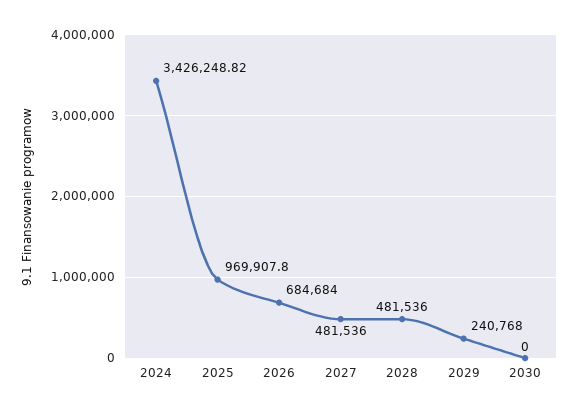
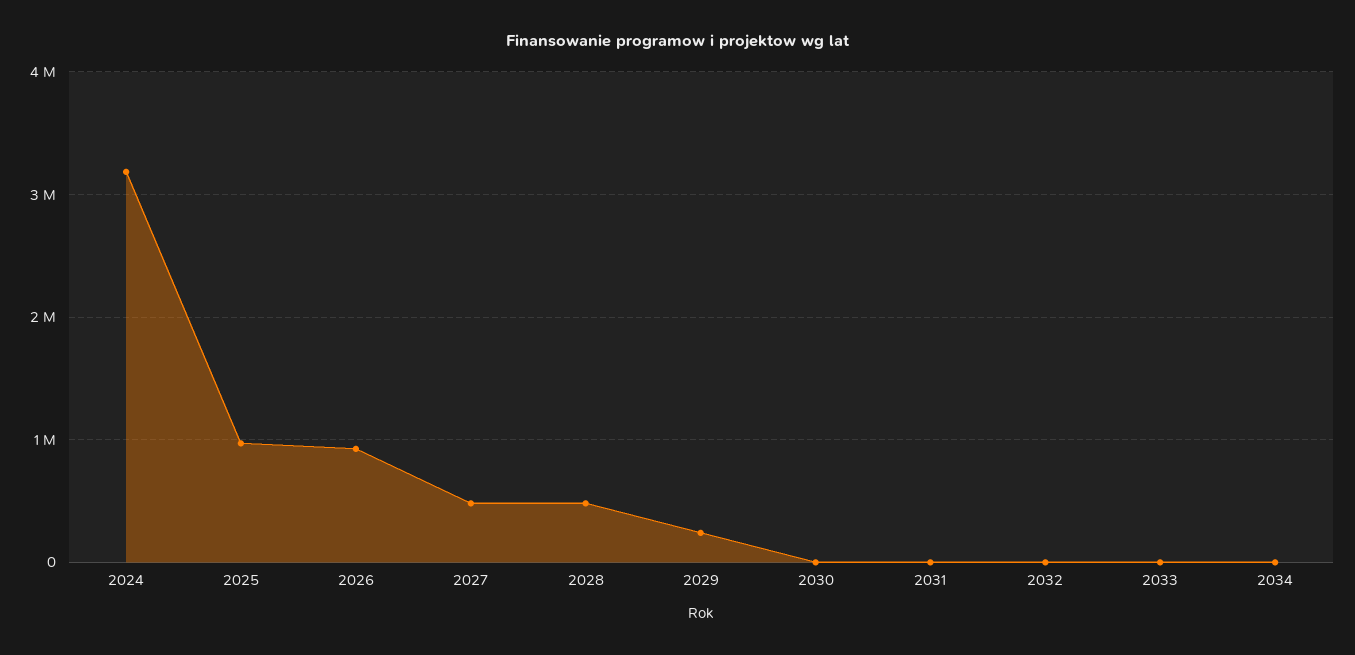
2024: 3426248.82 -> 3200000
2026: 684684 -> 900000
2031: none -> 0
2032: none -> 0
2033: none -> 0
2034: none -> 0

